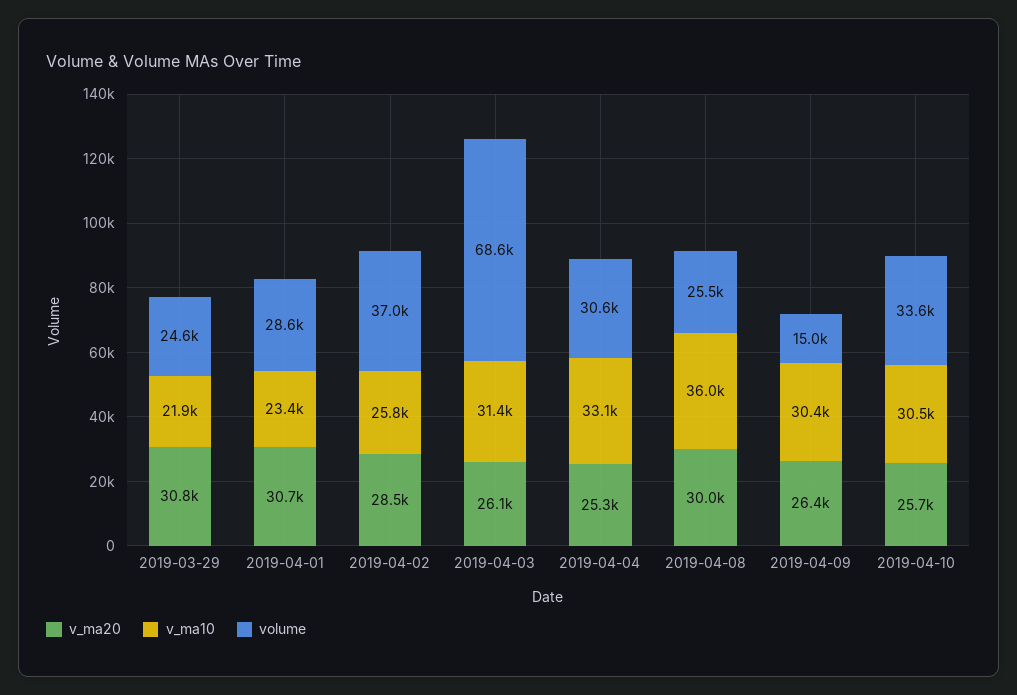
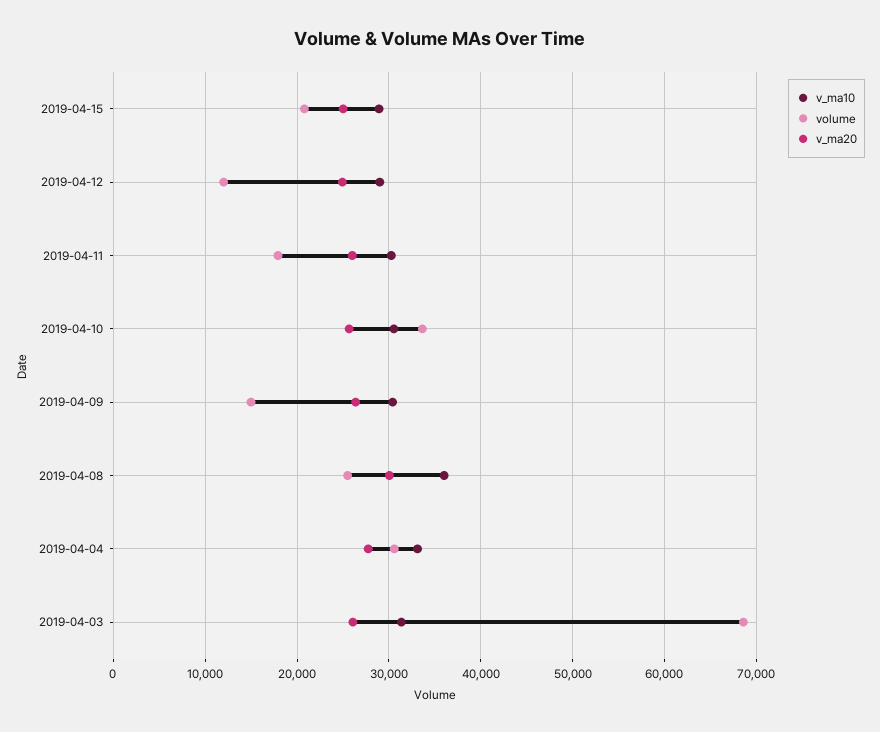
v_ma20, 2019-03-29: 30800 -> none
v_ma10, 2019-03-29: 21900 -> none
volume, 2019-03-29: 24600 -> none
v_ma20, 2019-04-01: 30700 -> none
v_ma10, 2019-04-01: 23400 -> none
volume, 2019-04-01: 28600 -> none
v_ma20, 2019-04-02: 28500 -> none
v_ma10, 2019-04-02: 25800 -> none
volume, 2019-04-02: 37000 -> none
v_ma20, 2019-04-04: 25300 -> 28000
v_ma10, 2019-04-15: none -> 29000
volume, 2019-04-15: none -> 21000
v_ma20, 2019-04-15: none -> 25000
v_ma10, 2019-04-12: none -> 29000
volume, 2019-04-12: none -> 12000
v_ma20, 2019-04-12: none -> 25000
v_ma10, 2019-04-11: none -> 30000
volume, 2019-04-11: none -> 18000
v_ma20, 2019-04-11: none -> 26000

